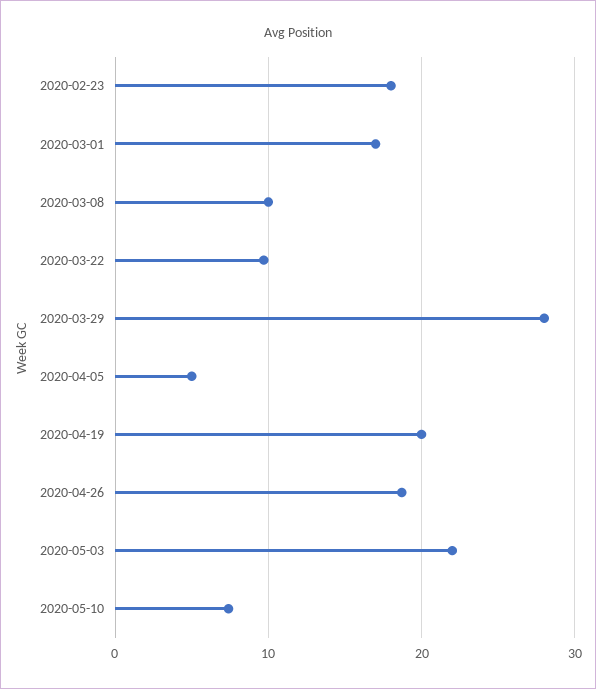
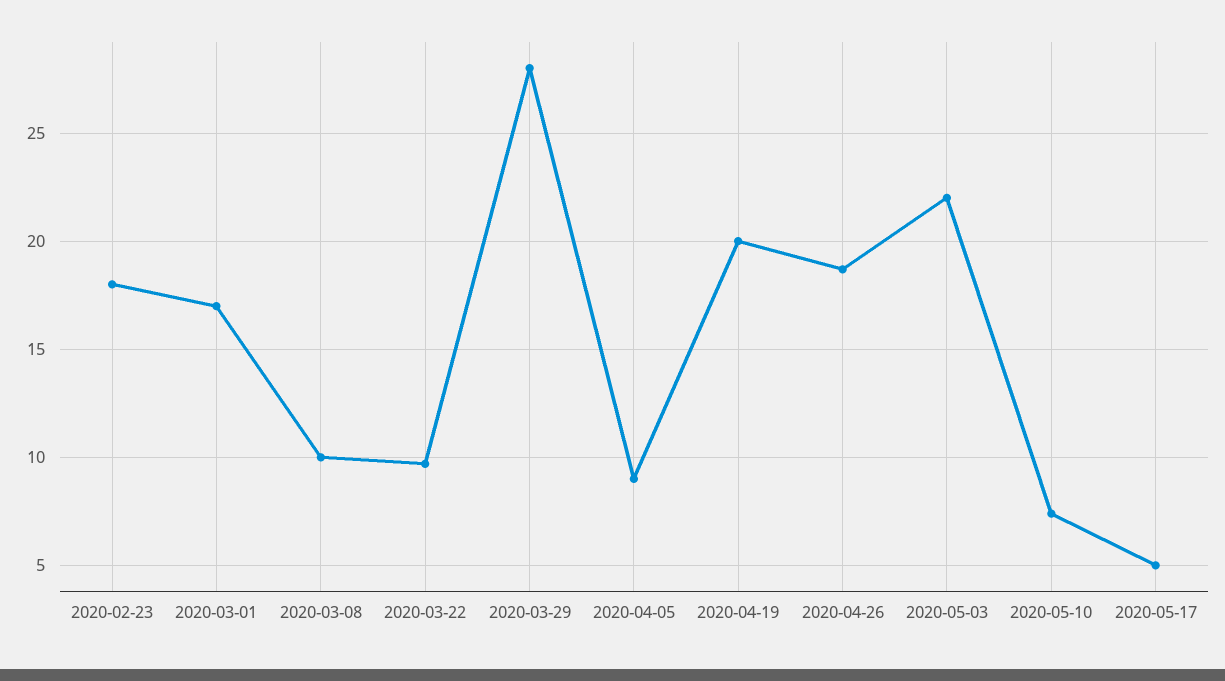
2020-04-05: 5 -> 9
2020-05-17: none -> 5

